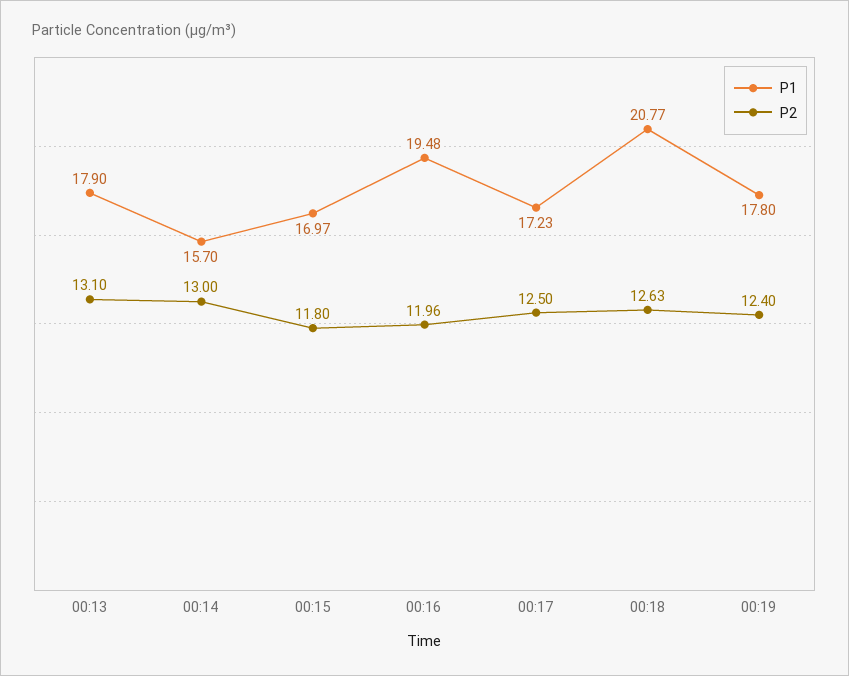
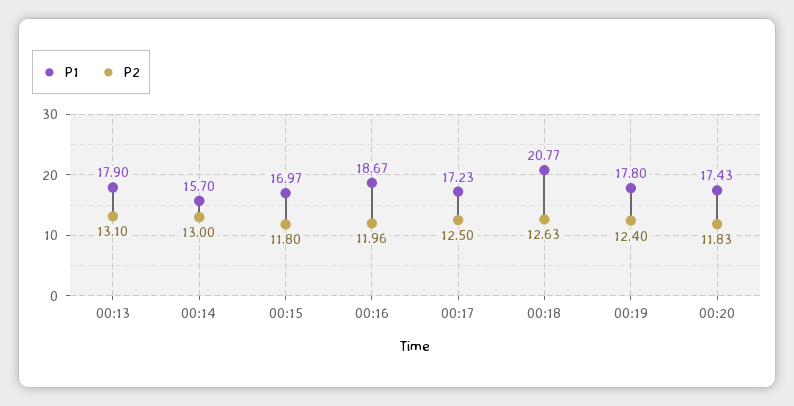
P1, 00:16: 19.48 -> 18.67
P1, 00:20: none -> 17.43
P2, 00:20: none -> 11.83

